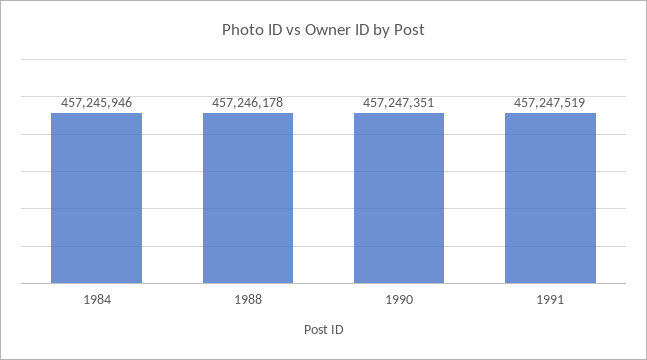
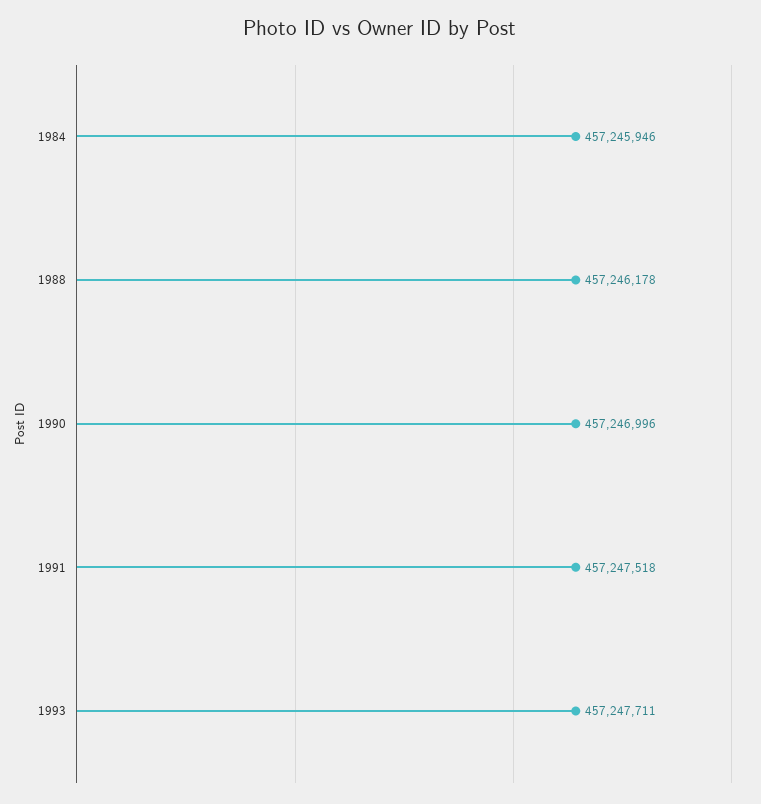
1990: 457247351 -> 457246996
1991: 457247519 -> 457247518
1993: none -> 457247711

